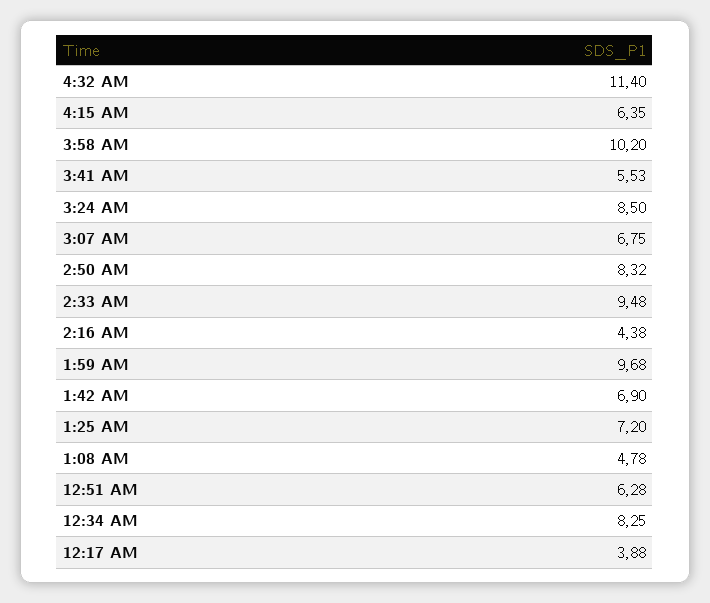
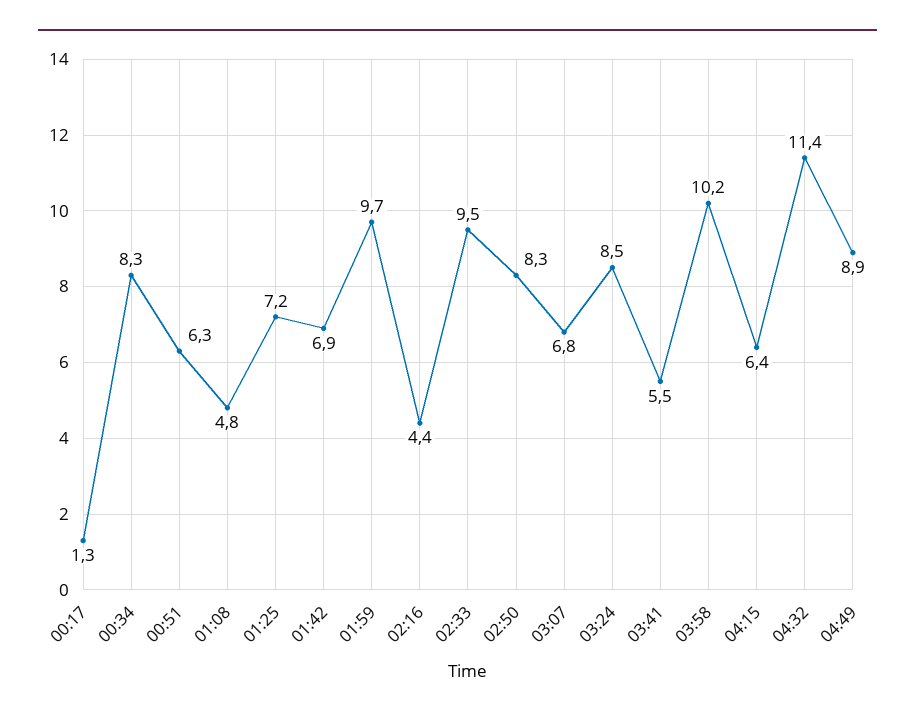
12:17 AM: 3.88 -> 1.3
04:49: none -> 8.9

